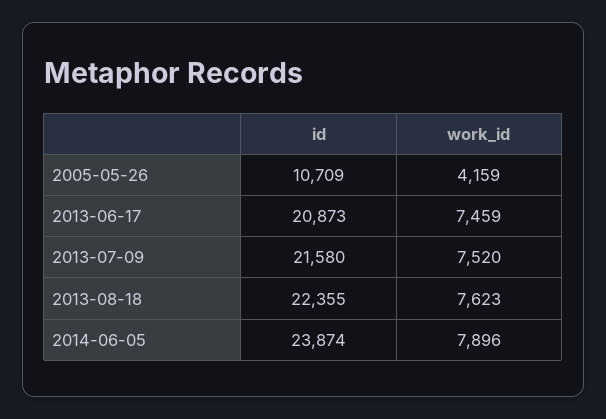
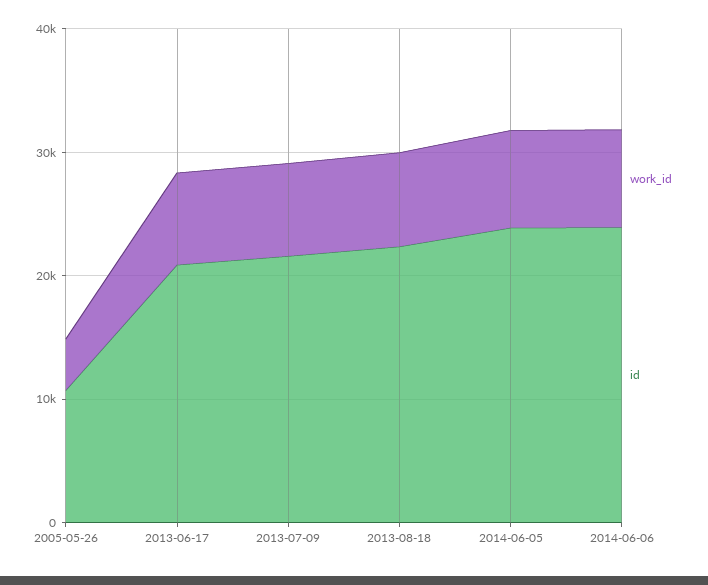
work_id, 2014-06-06: none -> 8000
id, 2014-06-06: none -> 24000

